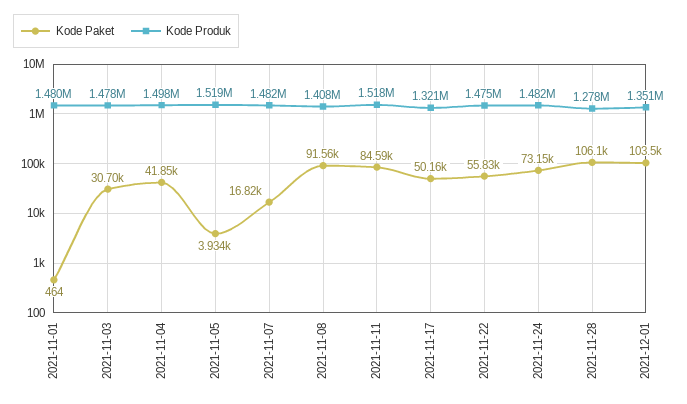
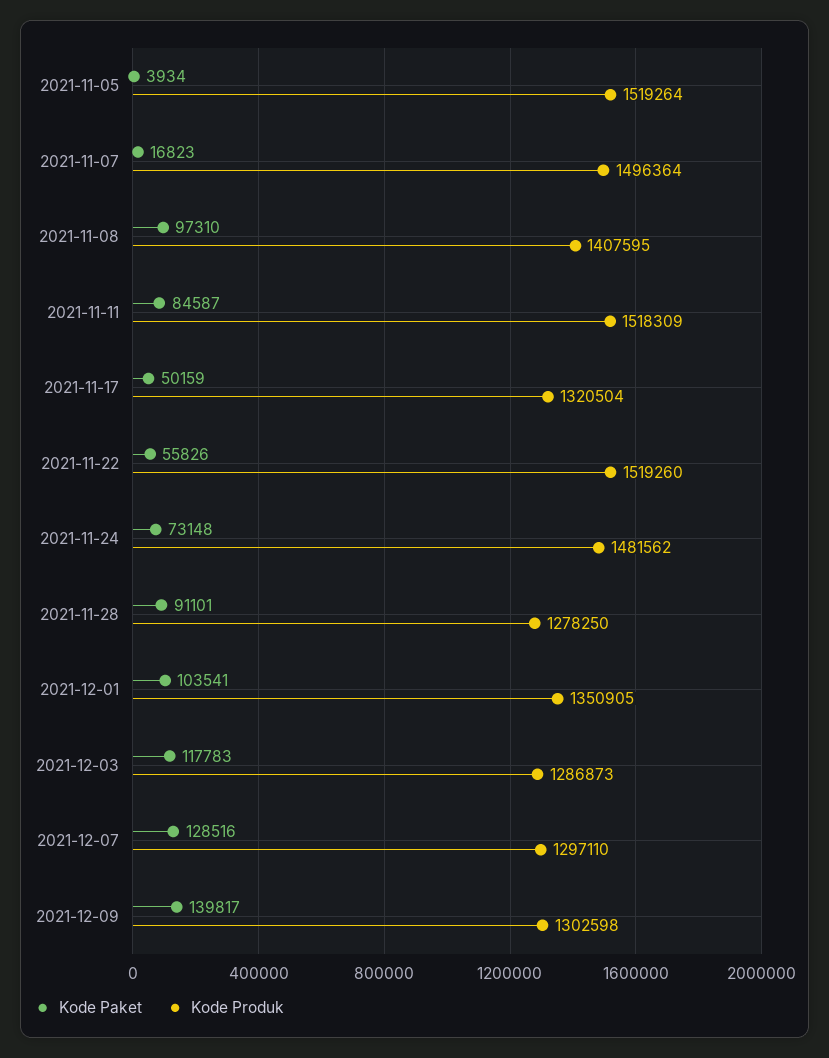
Kode Paket, 2021-11-01: 464 -> none
Kode Produk, 2021-11-01: 1480000 -> none
Kode Paket, 2021-11-03: 30700 -> none
Kode Produk, 2021-11-03: 1478000 -> none
Kode Paket, 2021-11-04: 41850 -> none
Kode Produk, 2021-11-04: 1498000 -> none
Kode Produk, 2021-11-07: 1482000 -> 1496364
Kode Paket, 2021-11-08: 91560 -> 97310
Kode Produk, 2021-11-22: 1475000 -> 1519260
Kode Paket, 2021-11-28: 106100 -> 91101
Kode Paket, 2021-12-03: none -> 117783
Kode Produk, 2021-12-03: none -> 1286873
Kode Paket, 2021-12-07: none -> 128516
Kode Produk, 2021-12-07: none -> 1297110
Kode Paket, 2021-12-09: none -> 139817
Kode Produk, 2021-12-09: none -> 1302598

